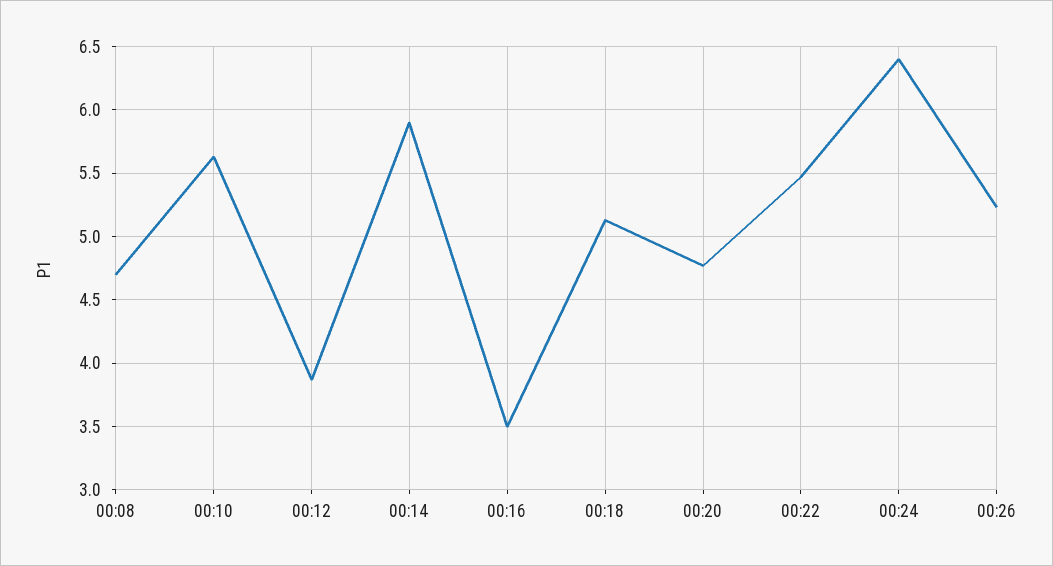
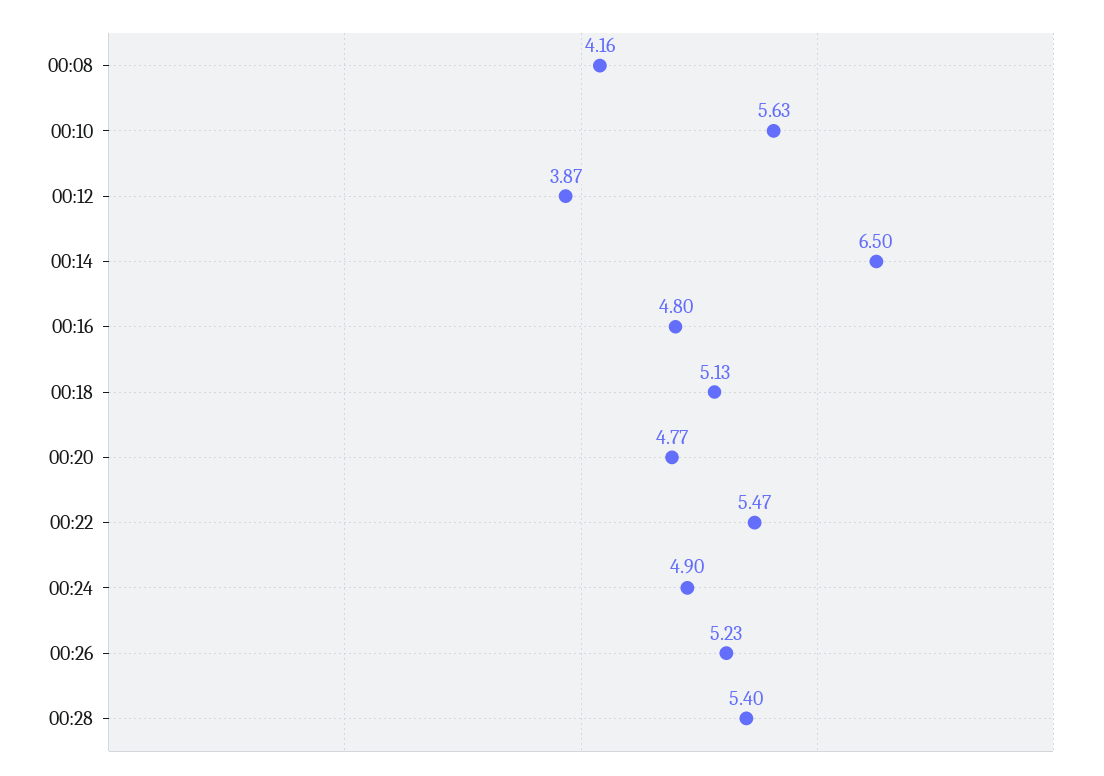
00:08: 4.7 -> 4.16
00:14: 5.9 -> 6.5
00:16: 3.5 -> 4.8
00:24: 6.4 -> 4.9
00:28: none -> 5.4

